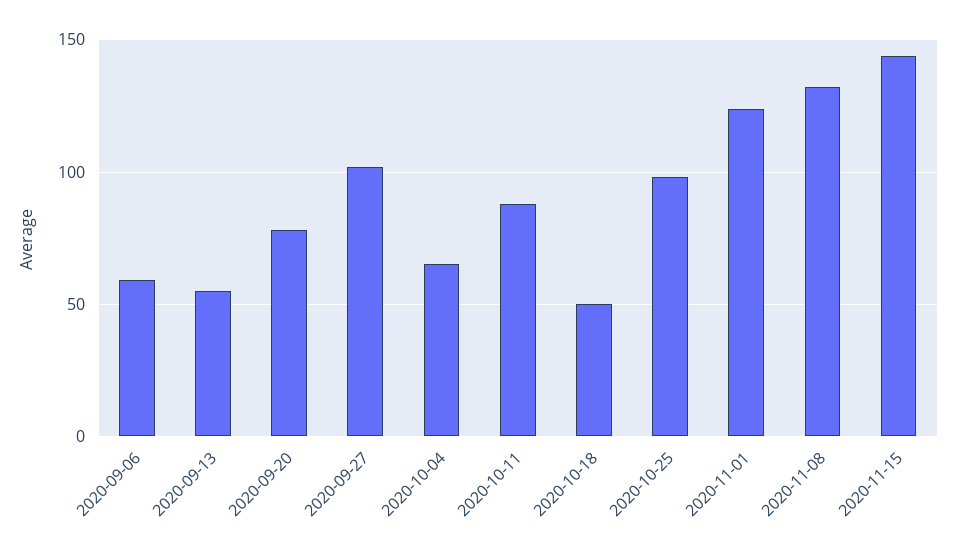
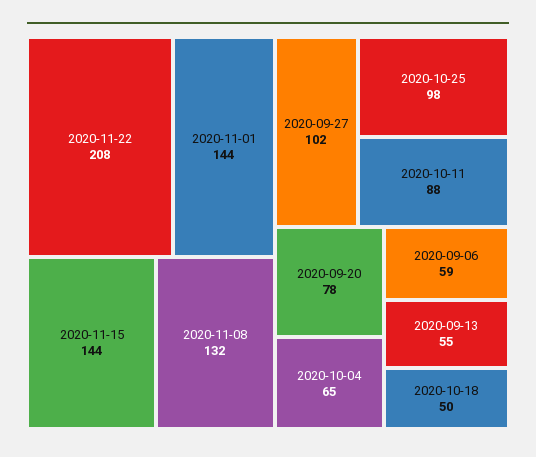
2020-11-01: 125 -> 144
2020-11-22: none -> 208

